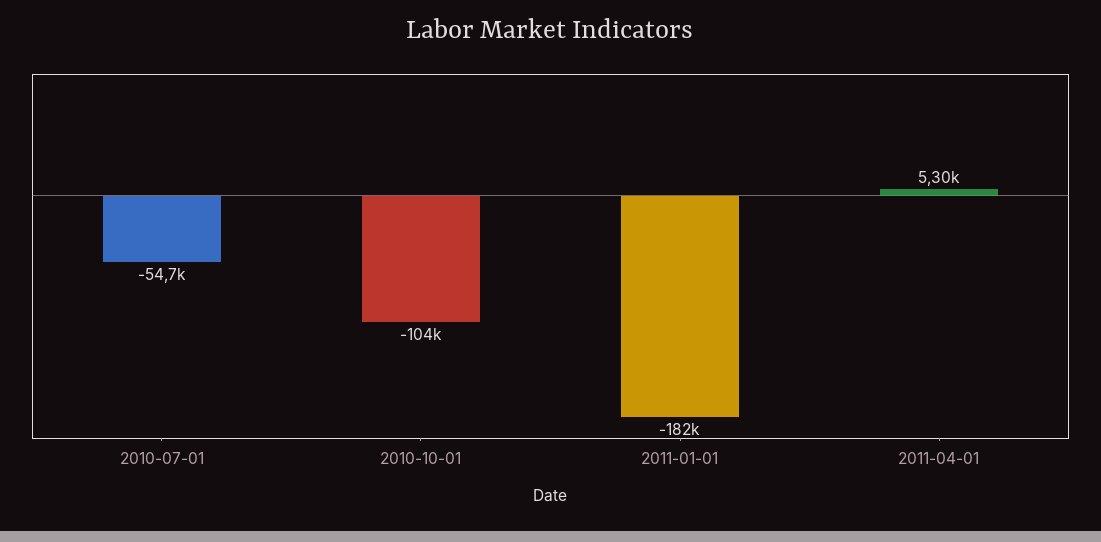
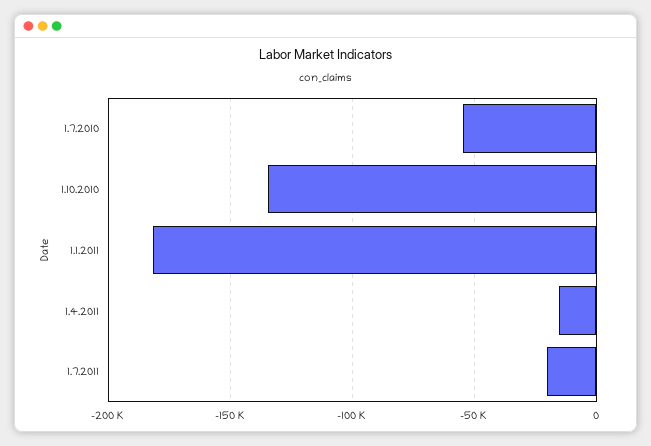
2010-10-01: -104000 -> -135000
2011-04-01: 5300 -> -15000
1.7.2011: none -> -20000

